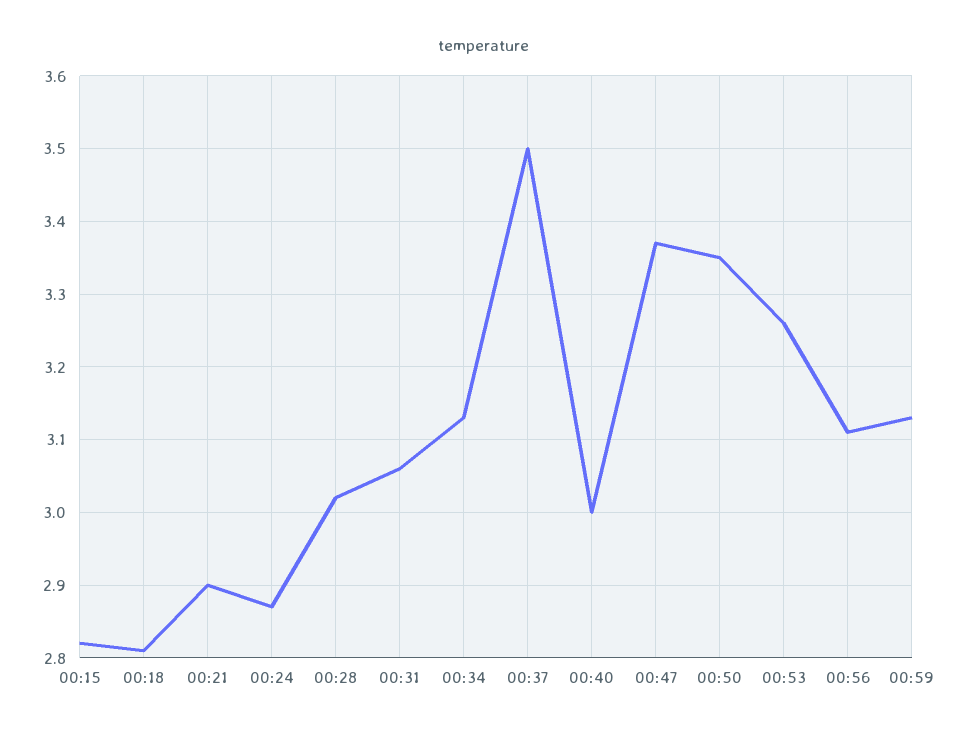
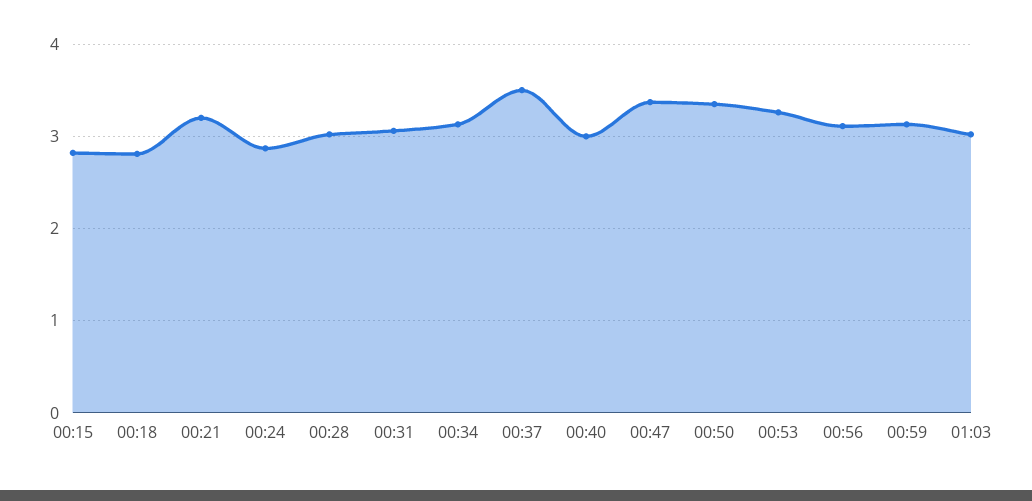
00:21: 2.9 -> 3.2
01:03: none -> 3

